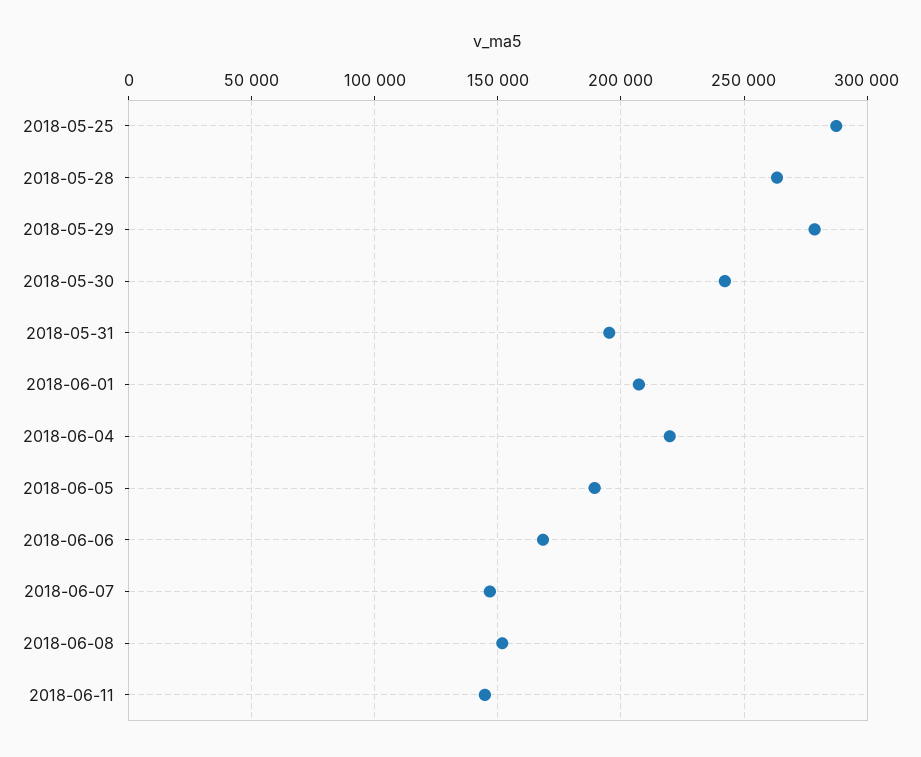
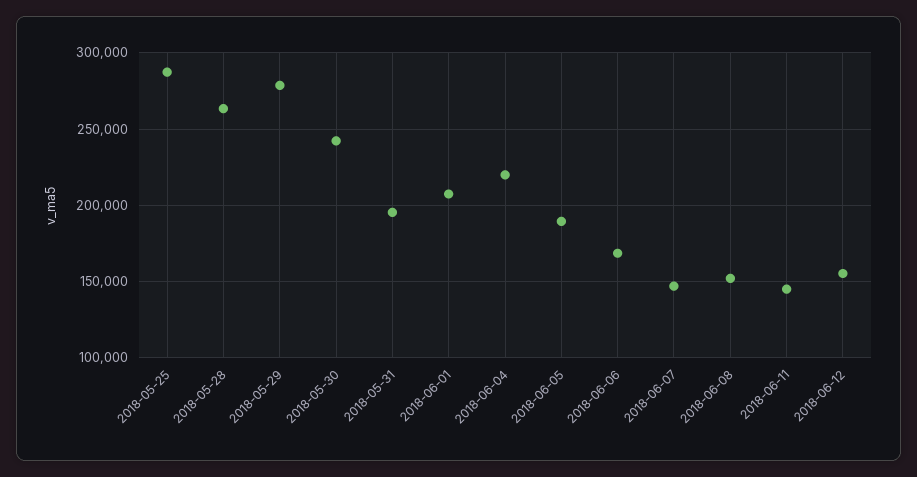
2018-06-12: none -> 155000

